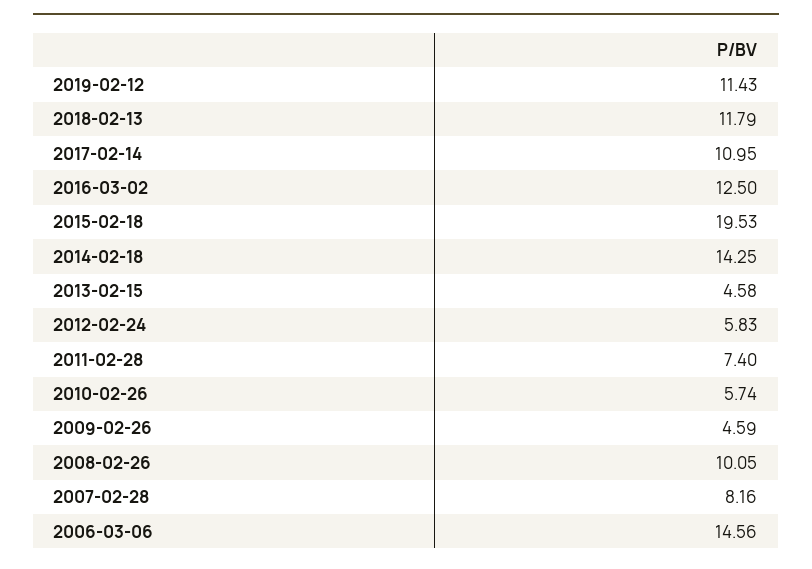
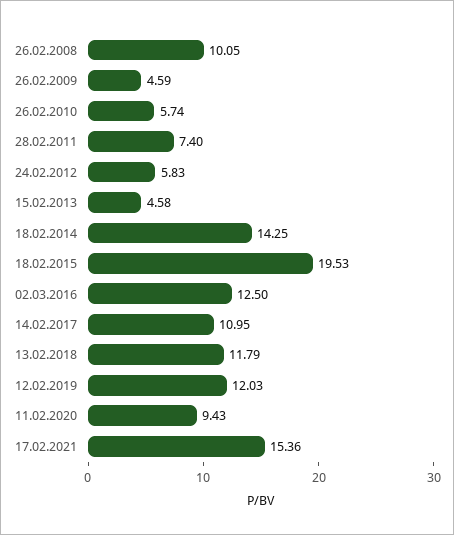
2019-02-12: 11.43 -> 12.03
2007-02-28: 8.16 -> none
2006-03-06: 14.56 -> none
11.02.2020: none -> 9.43
17.02.2021: none -> 15.36

